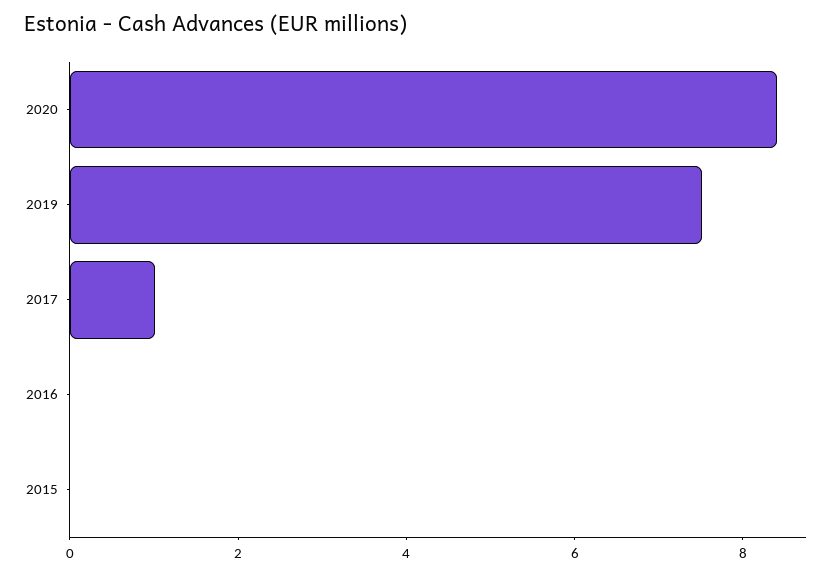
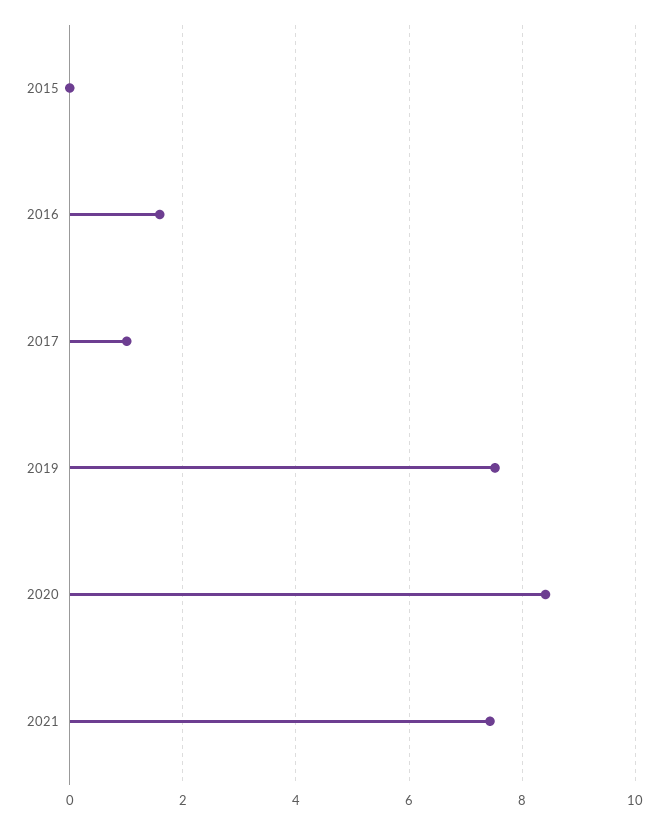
2016: 0 -> 1.6
2021: none -> 7.4

